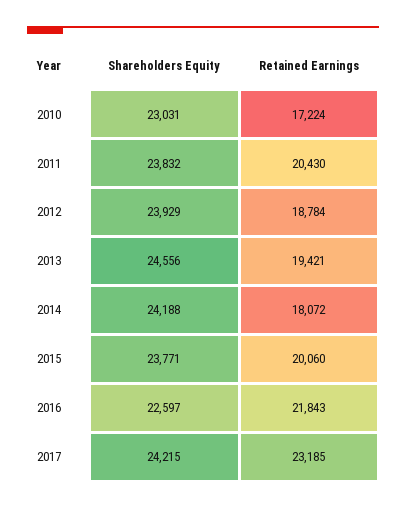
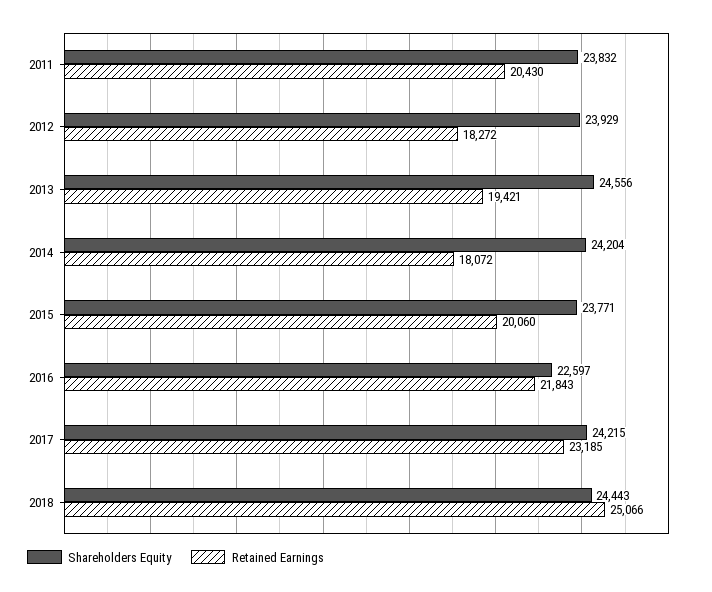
Shareholders Equity, 2010: 23031 -> none
Retained Earnings, 2010: 17224 -> none
Retained Earnings, 2012: 18784 -> 18272
Shareholders Equity, 2014: 24188 -> 24204
Shareholders Equity, 2018: none -> 24443
Retained Earnings, 2018: none -> 25066

